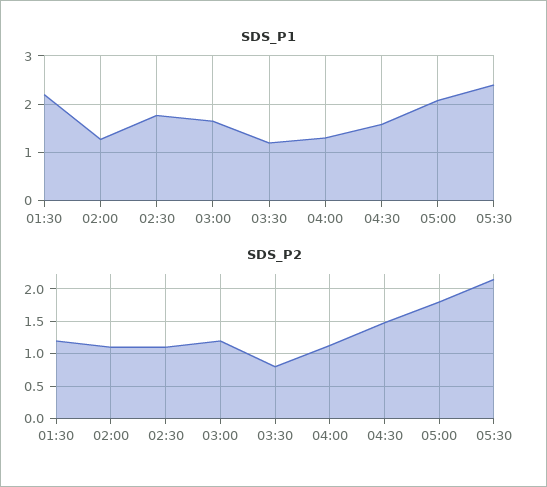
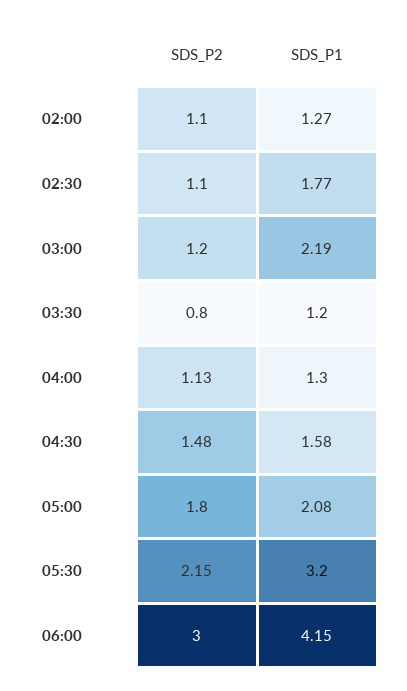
SDS_P1, 01:30: 2.2 -> none
SDS_P1, 03:00: 1.6 -> 2.19
SDS_P1, 05:30: 2.4 -> 3.2
SDS_P2, 01:30: 1.2 -> none
SDS_P2, 06:00: none -> 3
SDS_P1, 06:00: none -> 4.15

